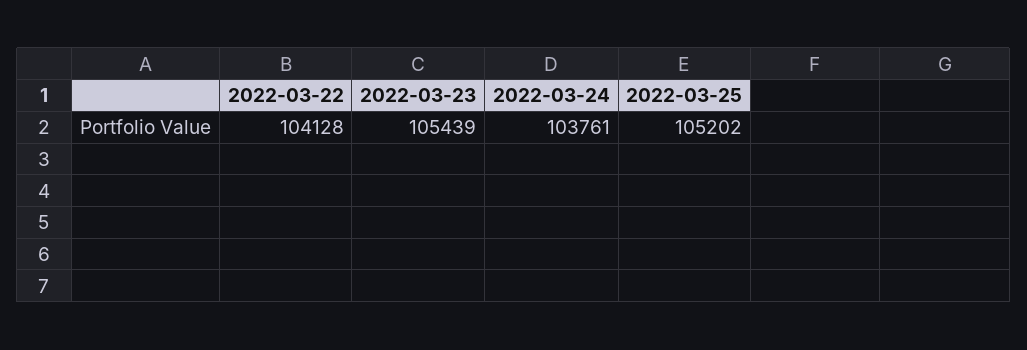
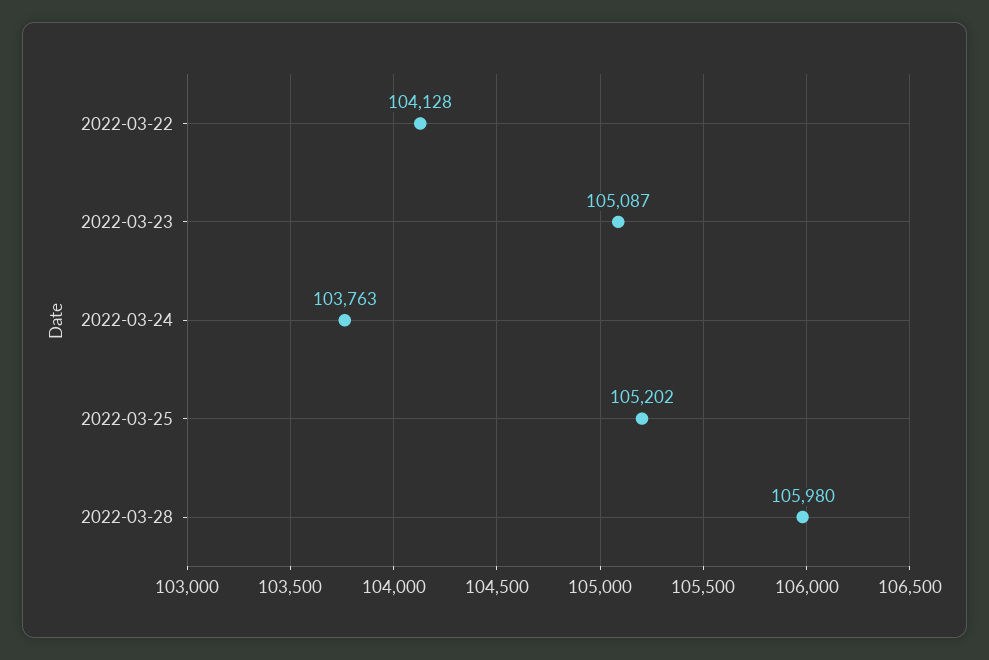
2022-03-23: 105439 -> 105087
2022-03-24: 103761 -> 103763
2022-03-28: none -> 105980

